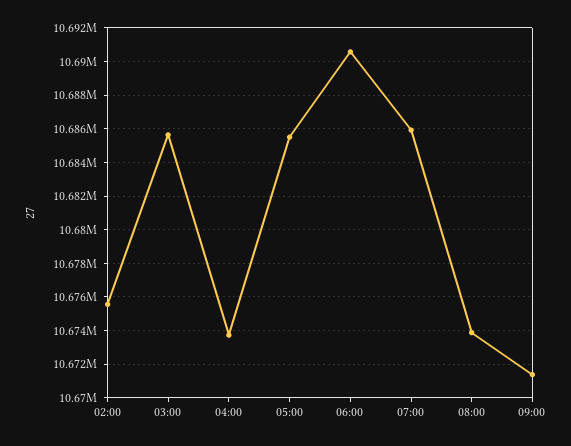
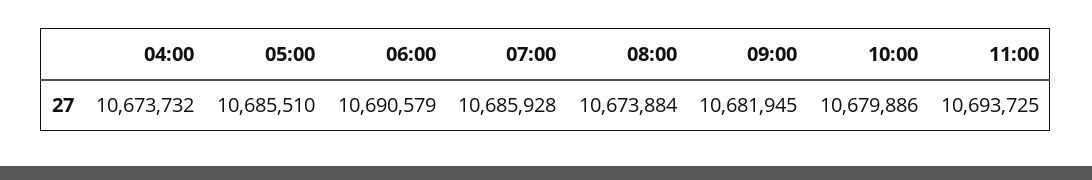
02:00: 10675500 -> none
03:00: 10685500 -> none
09:00: 10671500 -> 10681945
10:00: none -> 10679886
11:00: none -> 10693725

